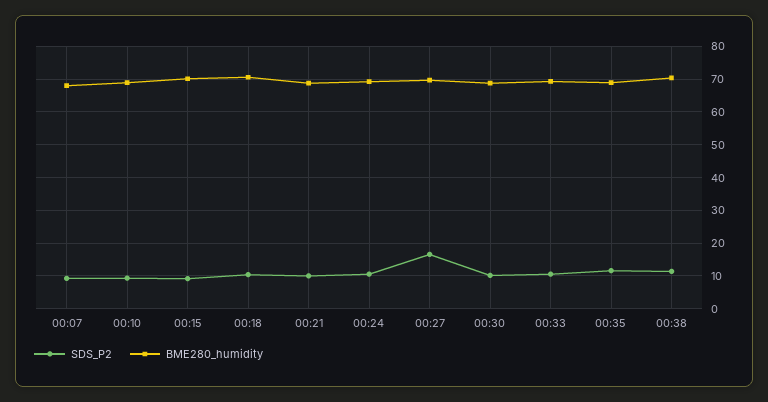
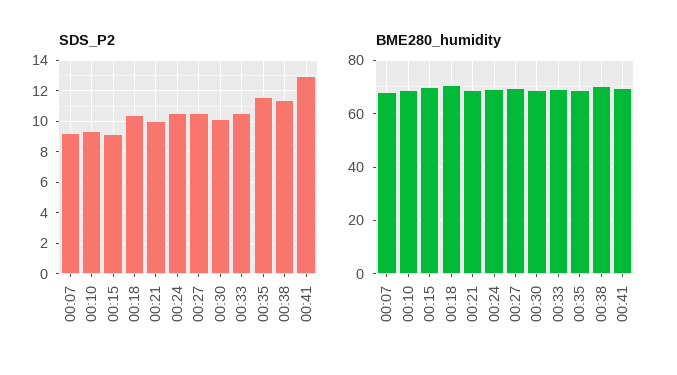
SDS_P2, 00:27: 16 -> 10.5
SDS_P2, 00:41: none -> 13
BME280_humidity, 00:41: none -> 70

